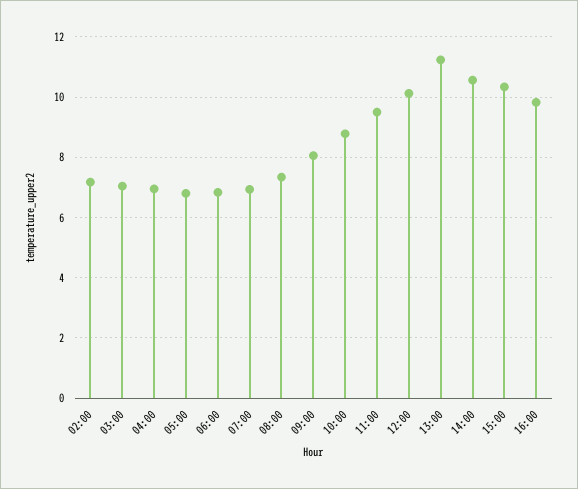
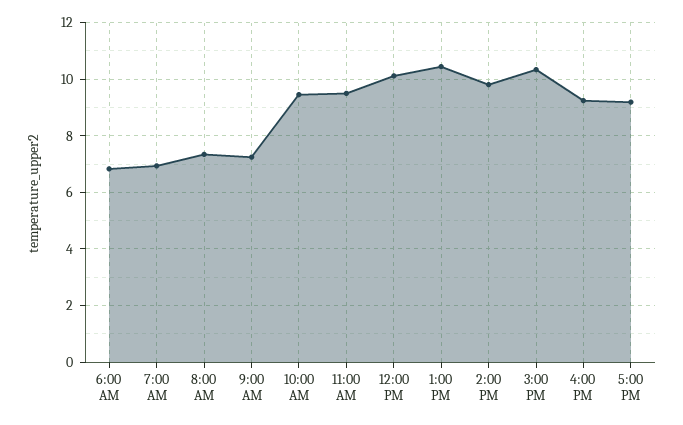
02:00: 7.2 -> none
03:00: 7 -> none
04:00: 7 -> none
05:00: 6.8 -> none
09:00: 8 -> 7.25
10:00: 8.8 -> 9.5
13:00: 11.2 -> 10.5
14:00: 10.6 -> 9.75
16:00: 9.8 -> 9.25
5:00 PM: none -> 9.25

